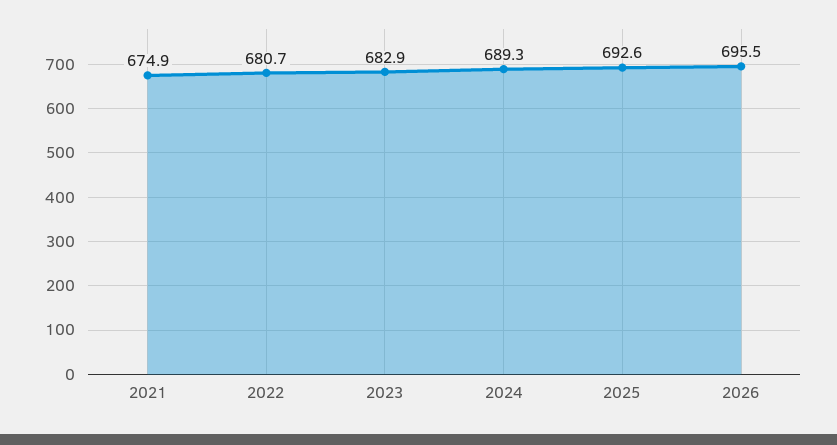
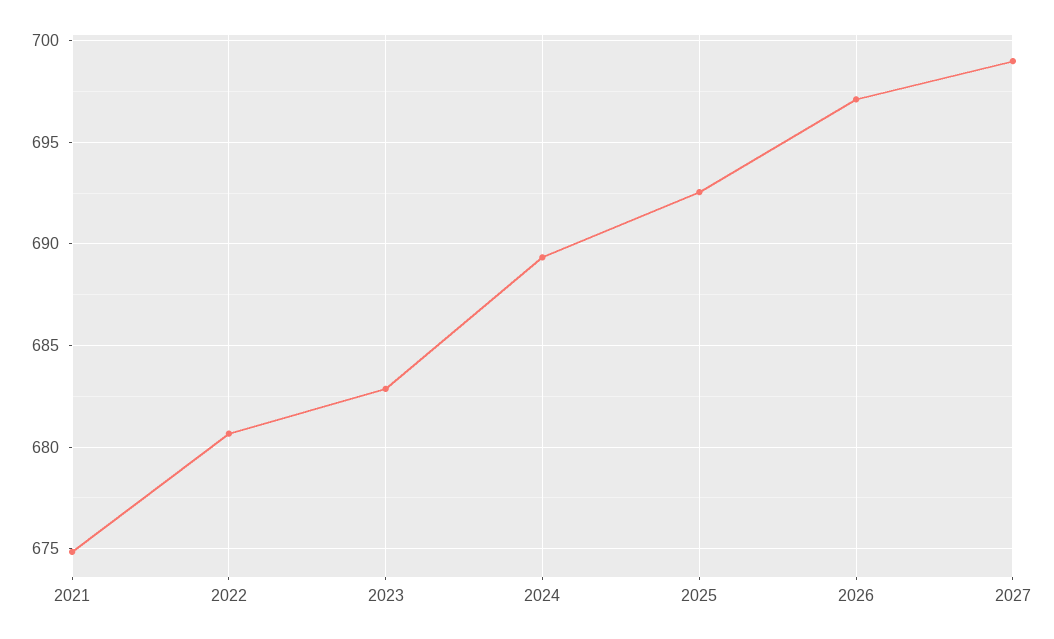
2026: 695.5 -> 697
2027: none -> 699

